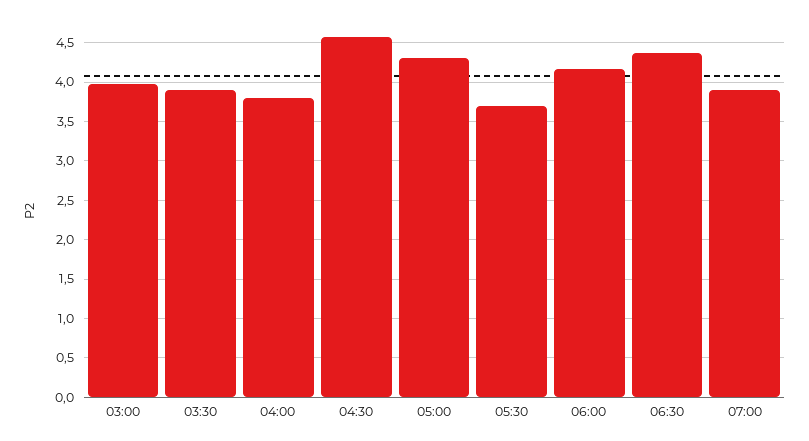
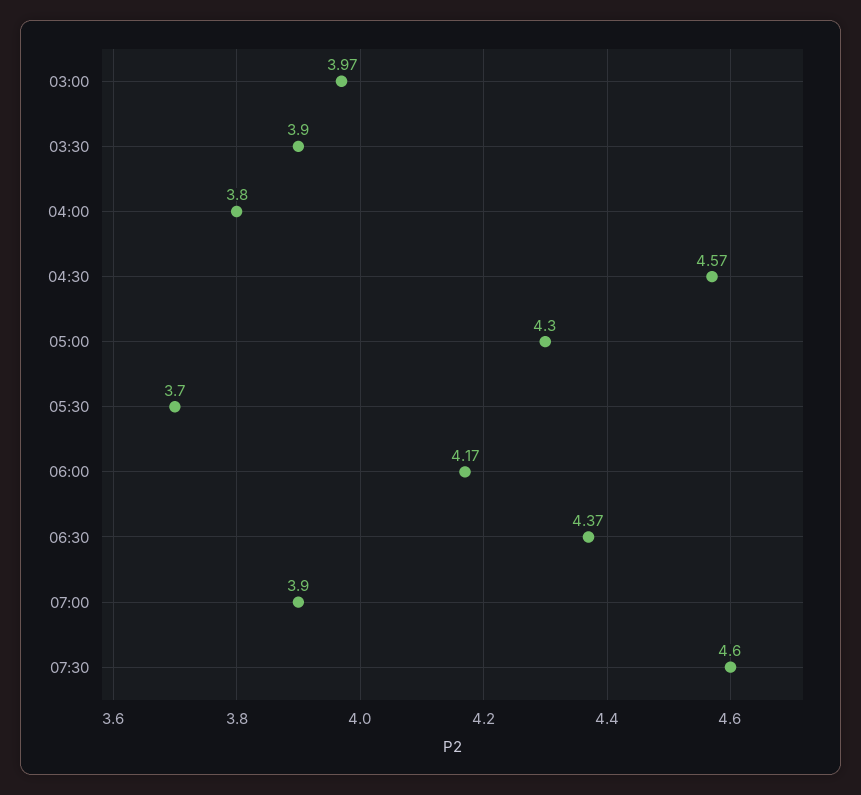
07:30: none -> 4.6

